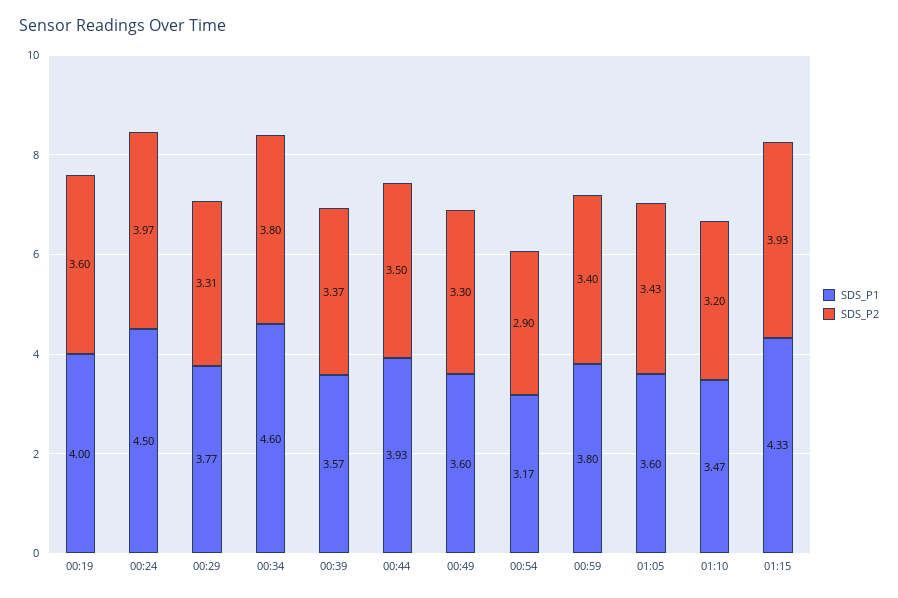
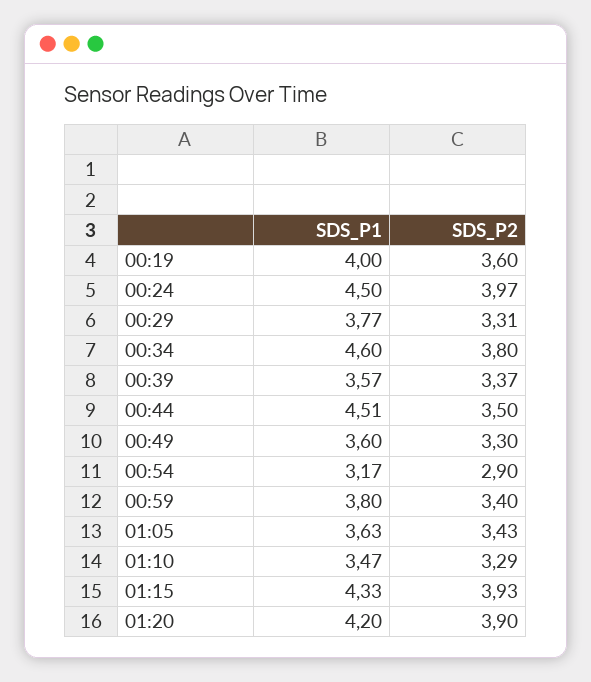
SDS_P1, 00:44: 3.93 -> 4.51
SDS_P1, 01:05: 3.6 -> 3.63
SDS_P2, 01:10: 3.2 -> 3.29
SDS_P1, 01:20: none -> 4.2
SDS_P2, 01:20: none -> 3.9

